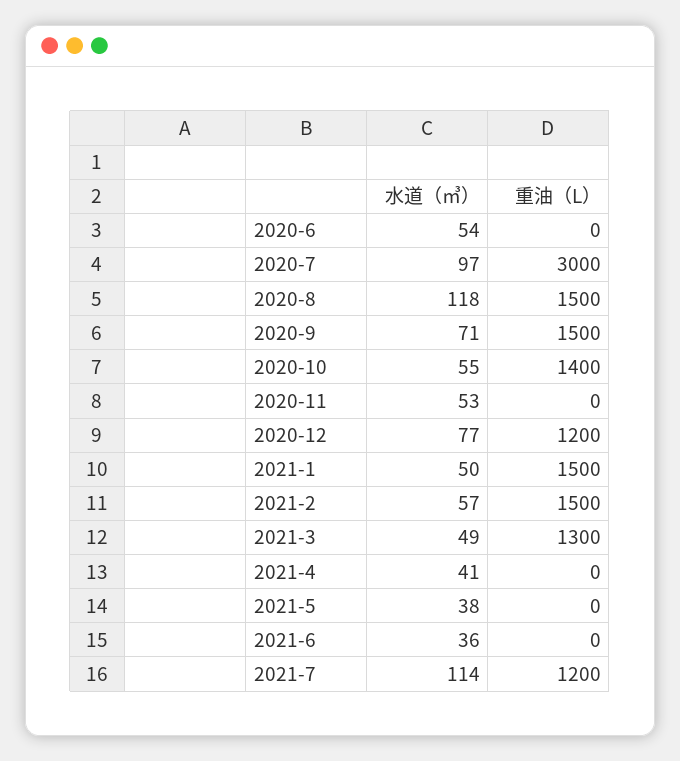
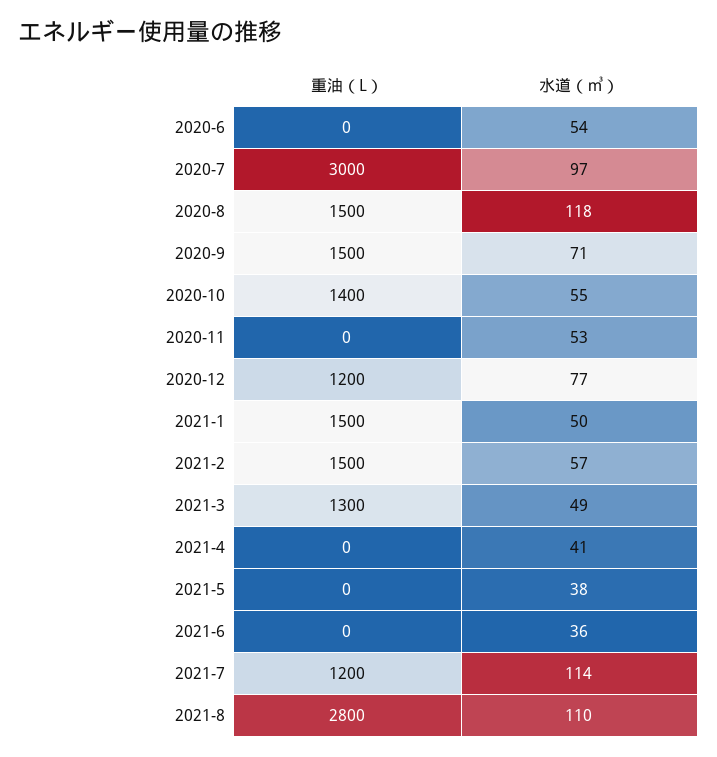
重油（L）, 2021-8: none -> 2800
水道（㎥）, 2021-8: none -> 110

